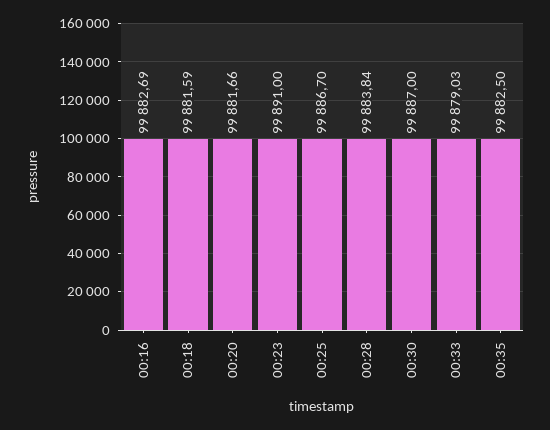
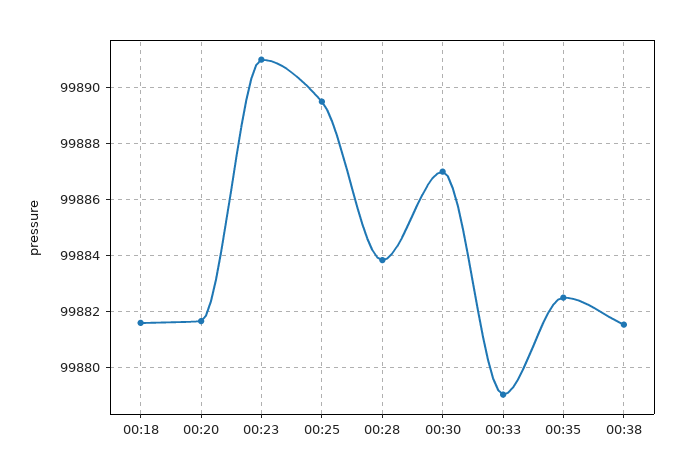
00:16: 99882.69 -> none
00:25: 99886.7 -> 99889.5
00:38: none -> 99881.5

